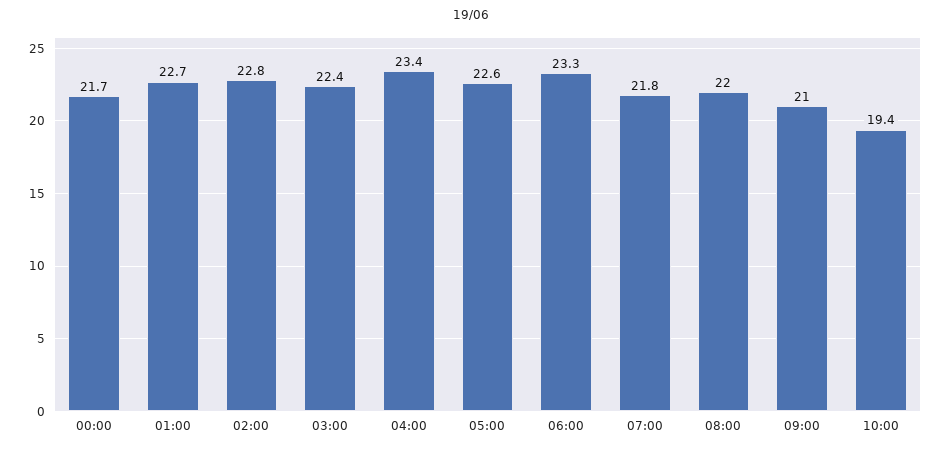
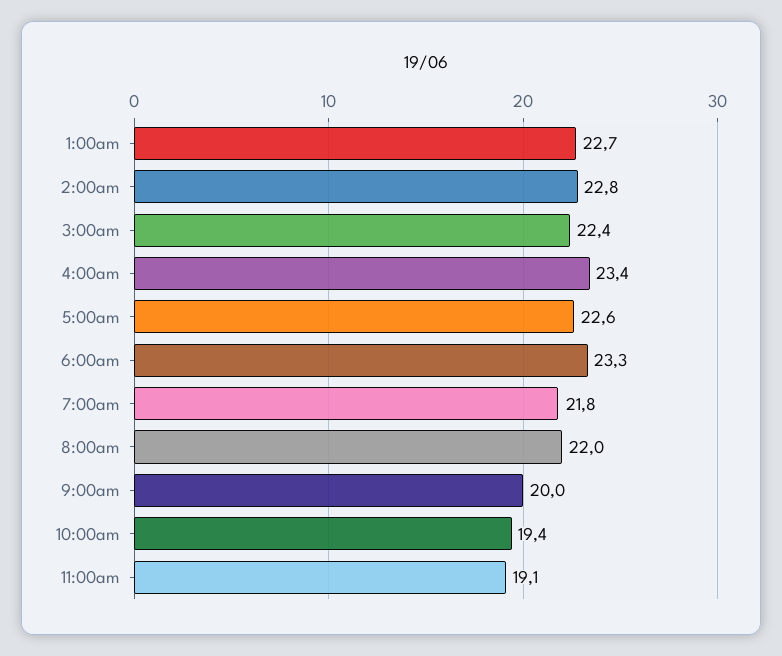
00:00: 21.7 -> none
09:00: 21 -> 20
11:00am: none -> 19.1

